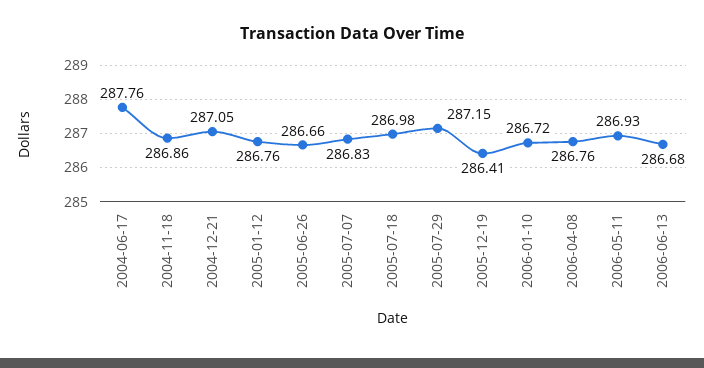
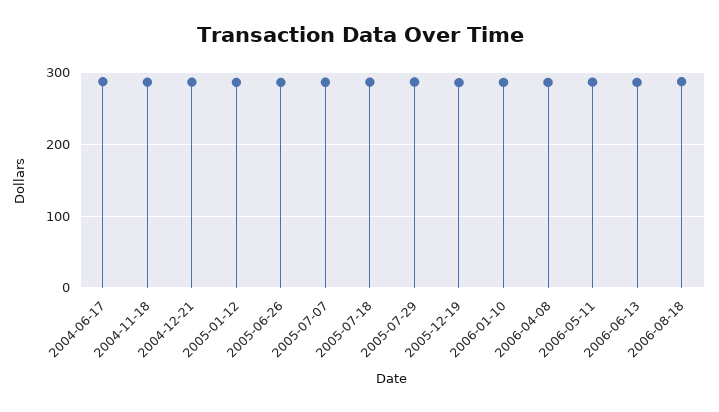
2006-08-18: none -> 290

